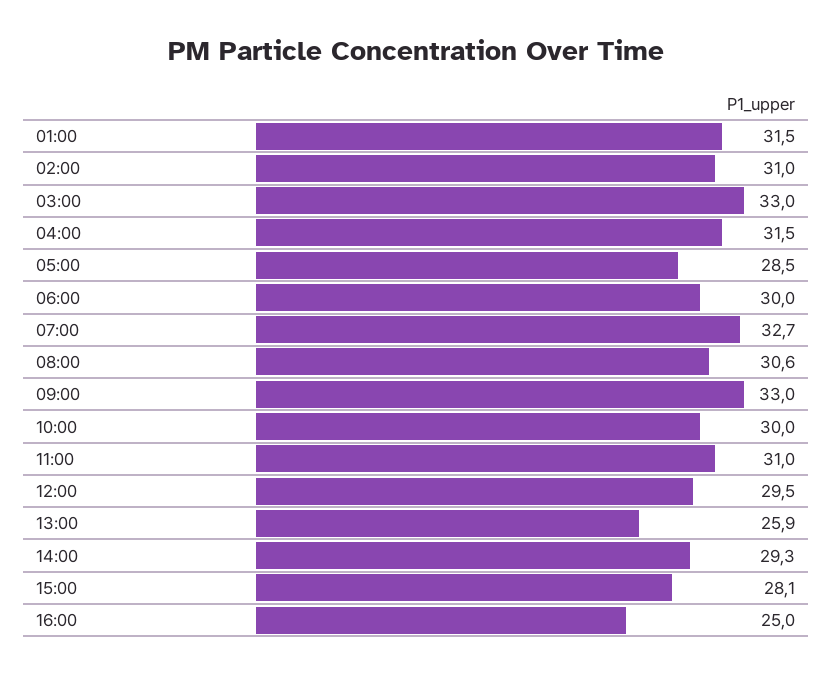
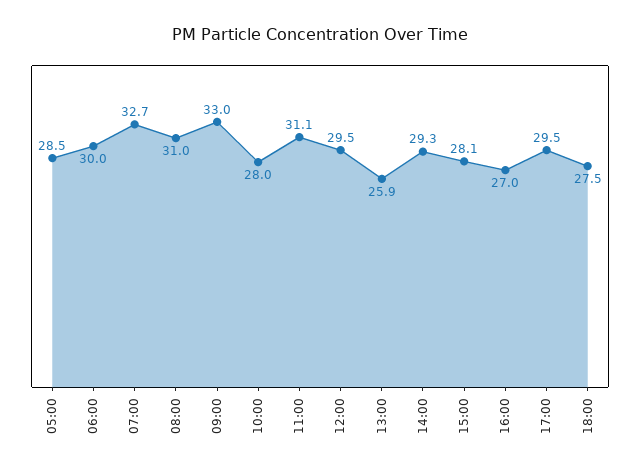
01:00: 31.5 -> none
02:00: 31 -> none
03:00: 33 -> none
04:00: 31.5 -> none
08:00: 30.6 -> 31
10:00: 30 -> 28
11:00: 31 -> 31.1
16:00: 25 -> 27
17:00: none -> 29.5
18:00: none -> 27.5

